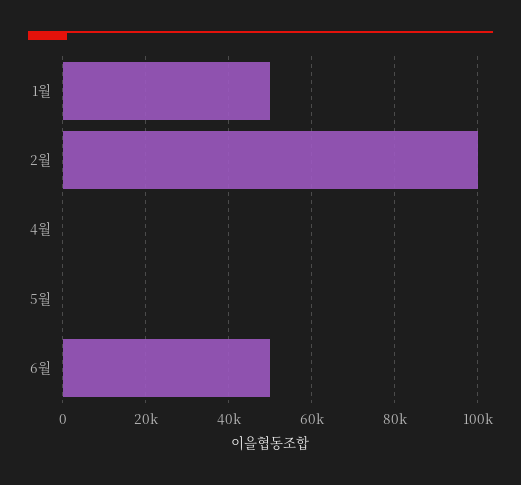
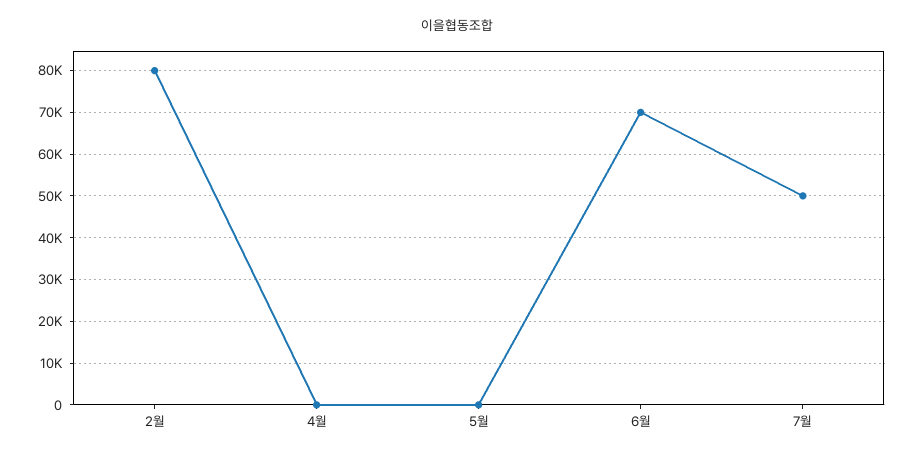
1월: 50000 -> none
2월: 100000 -> 80000
6월: 50000 -> 70000
7월: none -> 50000

